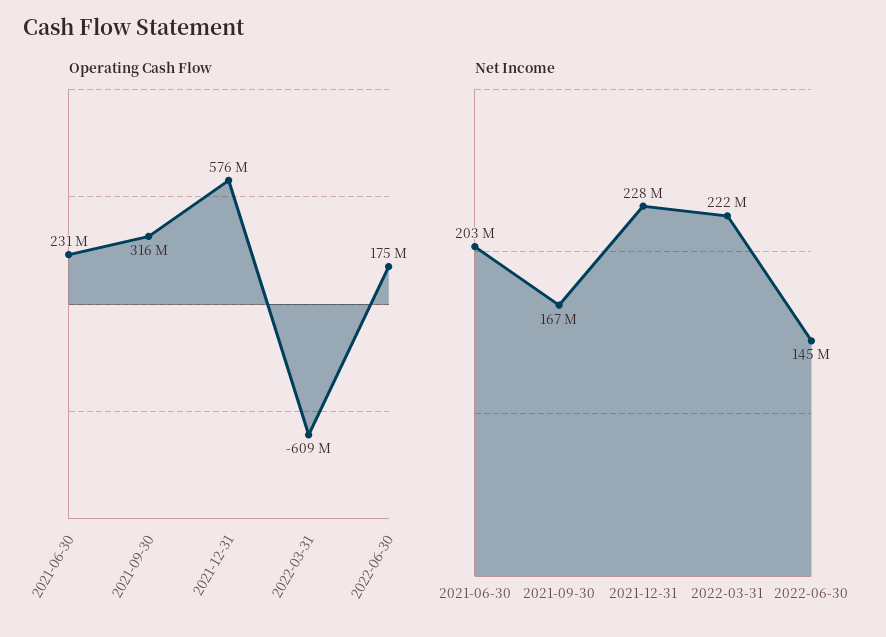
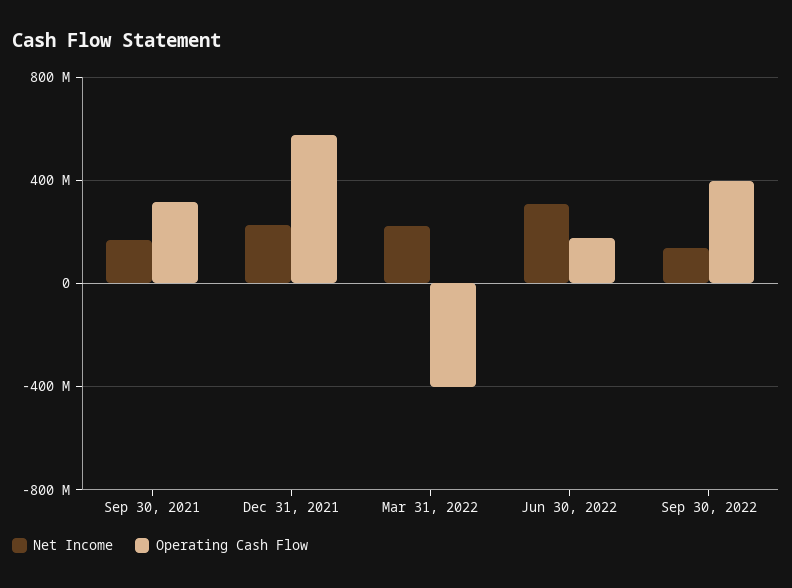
Operating Cash Flow, 2021-06-30: 231000000 -> none
Operating Cash Flow, 2022-03-31: -609000000 -> -400000000
Net Income, 2021-06-30: 203000000 -> none
Net Income, 2022-06-30: 145000000 -> 300000000
Net Income, Sep 30, 2022: none -> 150000000
Operating Cash Flow, Sep 30, 2022: none -> 400000000

